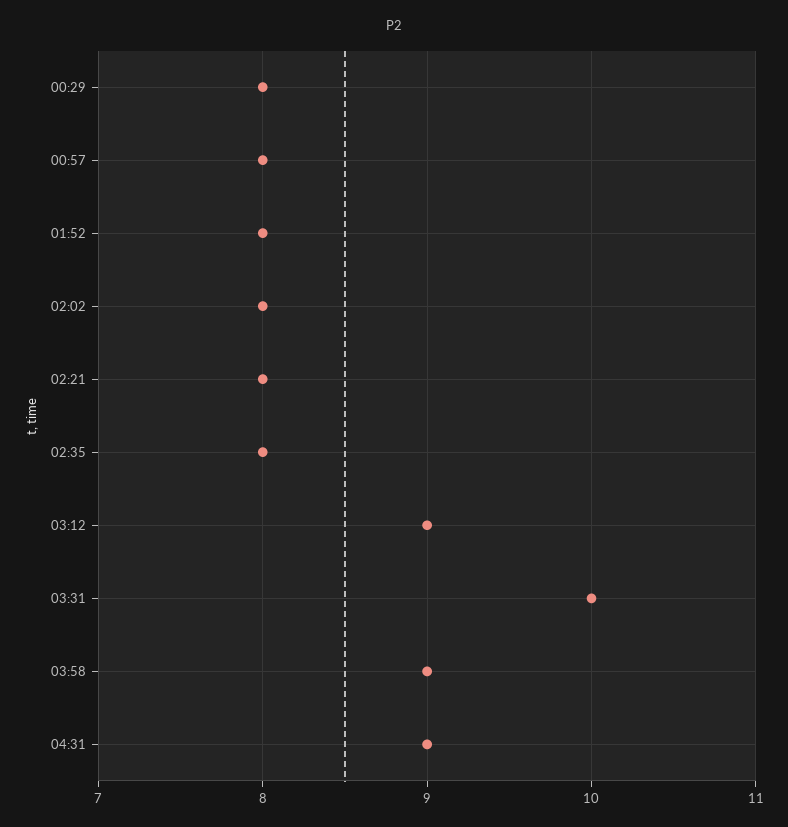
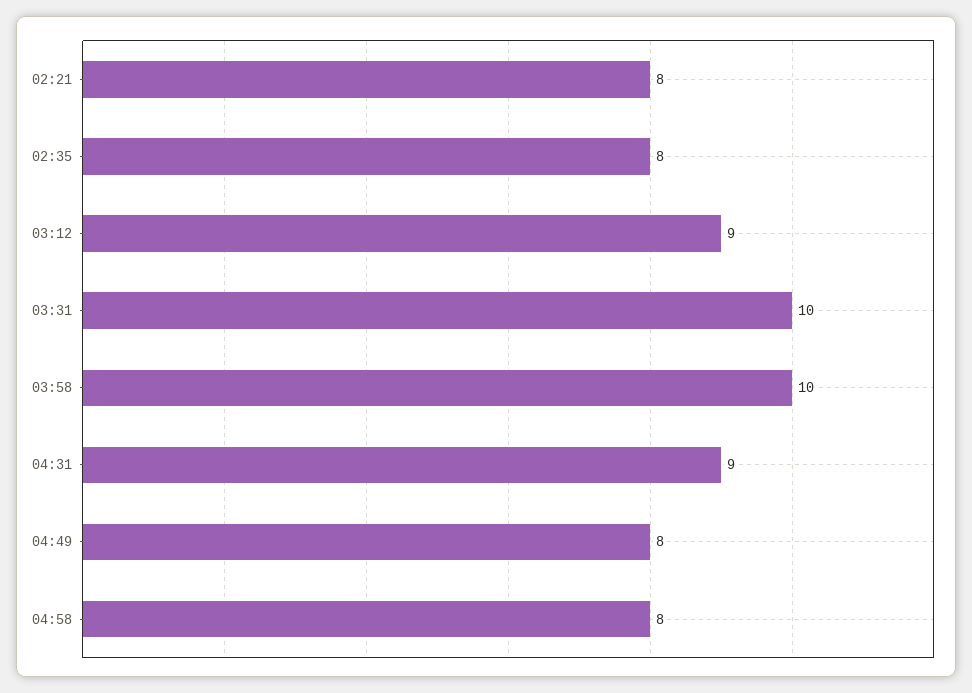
00:29: 8 -> none
00:57: 8 -> none
01:52: 8 -> none
02:02: 8 -> none
03:58: 9 -> 10
04:49: none -> 8
04:58: none -> 8

